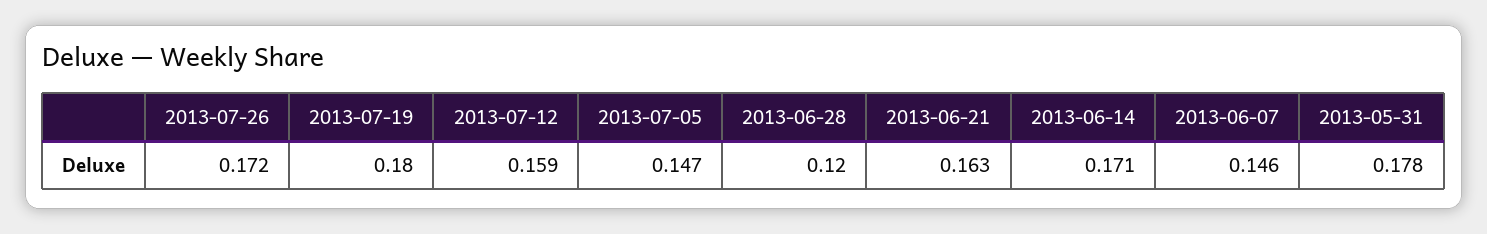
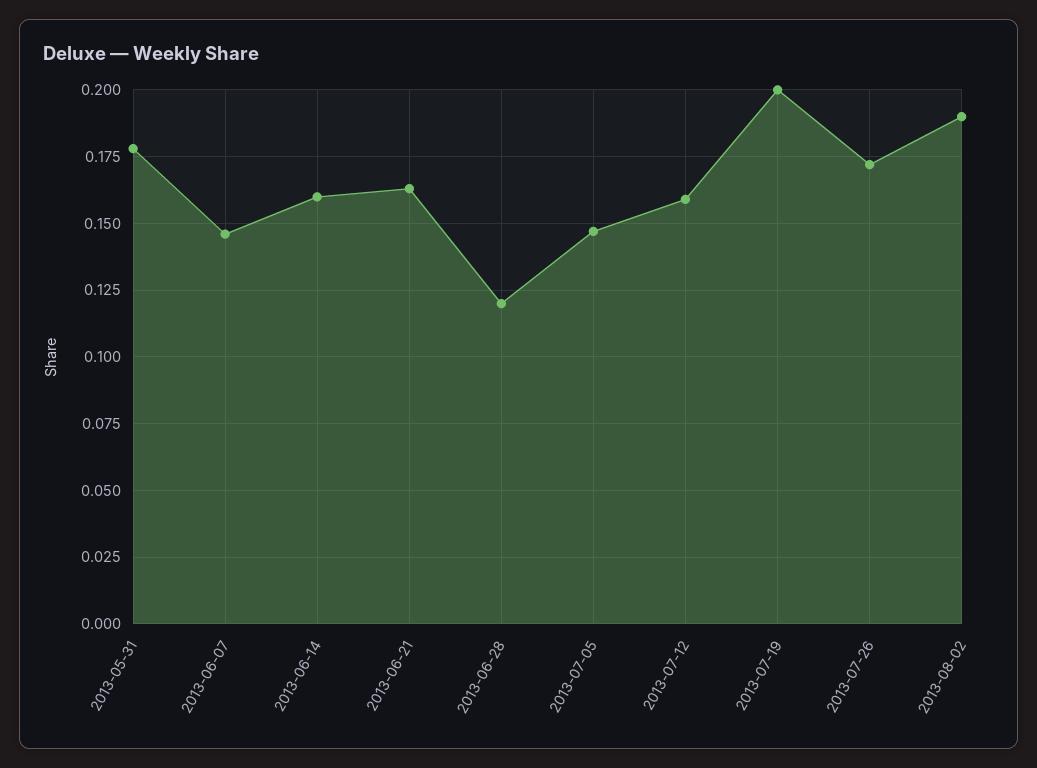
2013-07-19: 0.18 -> 0.2
2013-06-14: 0.171 -> 0.16
2013-08-02: none -> 0.19

